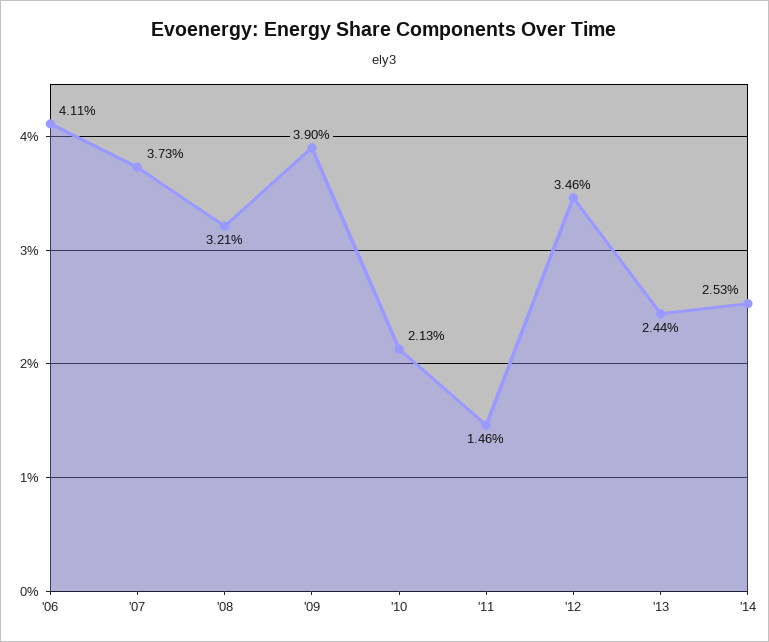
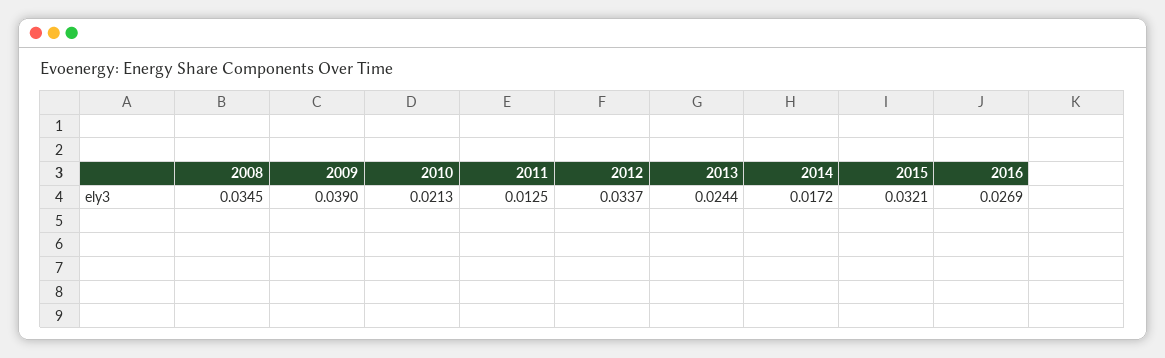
'06: 0.0411 -> none
'07: 0.0373 -> none
'08: 0.0321 -> 0.0345
'11: 0.0146 -> 0.0125
'12: 0.0346 -> 0.0337
'14: 0.0253 -> 0.0172
2015: none -> 0.0321
2016: none -> 0.0269

